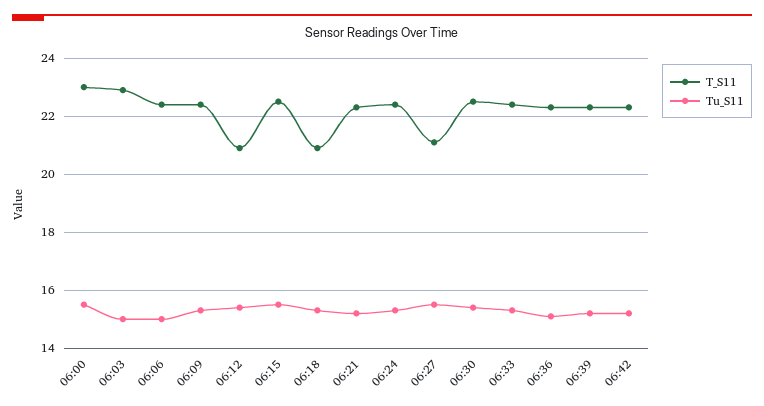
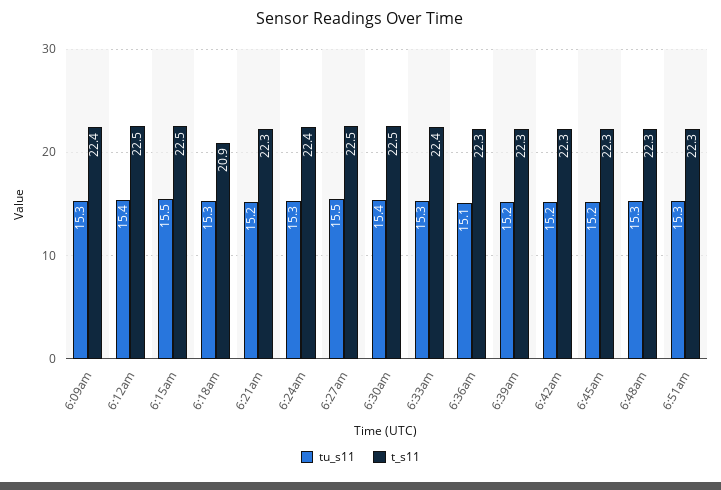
T_S11, 06:00: 23 -> none
Tu_S11, 06:00: 15.5 -> none
T_S11, 06:03: 23 -> none
Tu_S11, 06:03: 15 -> none
T_S11, 06:06: 22.5 -> none
Tu_S11, 06:06: 15 -> none
T_S11, 06:12: 21 -> 22.5
T_S11, 06:27: 21 -> 22.5
Tu_S11, 6:45am: none -> 15.2
T_S11, 6:45am: none -> 22.3
Tu_S11, 6:48am: none -> 15.3
T_S11, 6:48am: none -> 22.3
Tu_S11, 6:51am: none -> 15.3
T_S11, 6:51am: none -> 22.3

